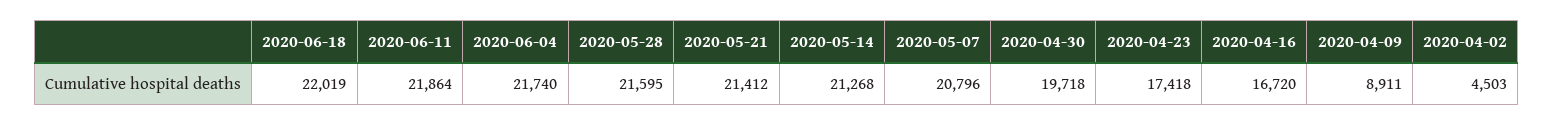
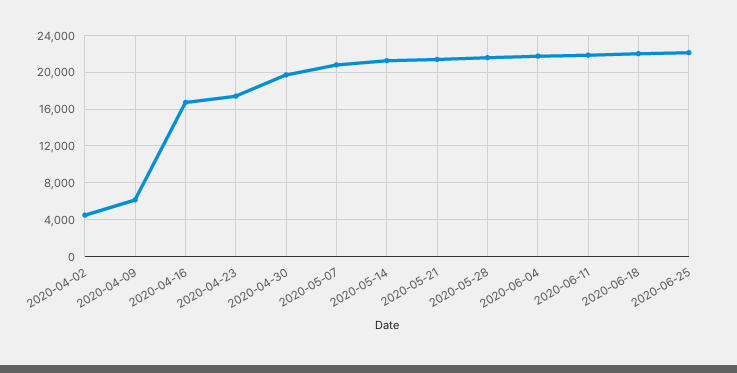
2020-04-09: 8911 -> 6000
2020-06-25: none -> 22000

